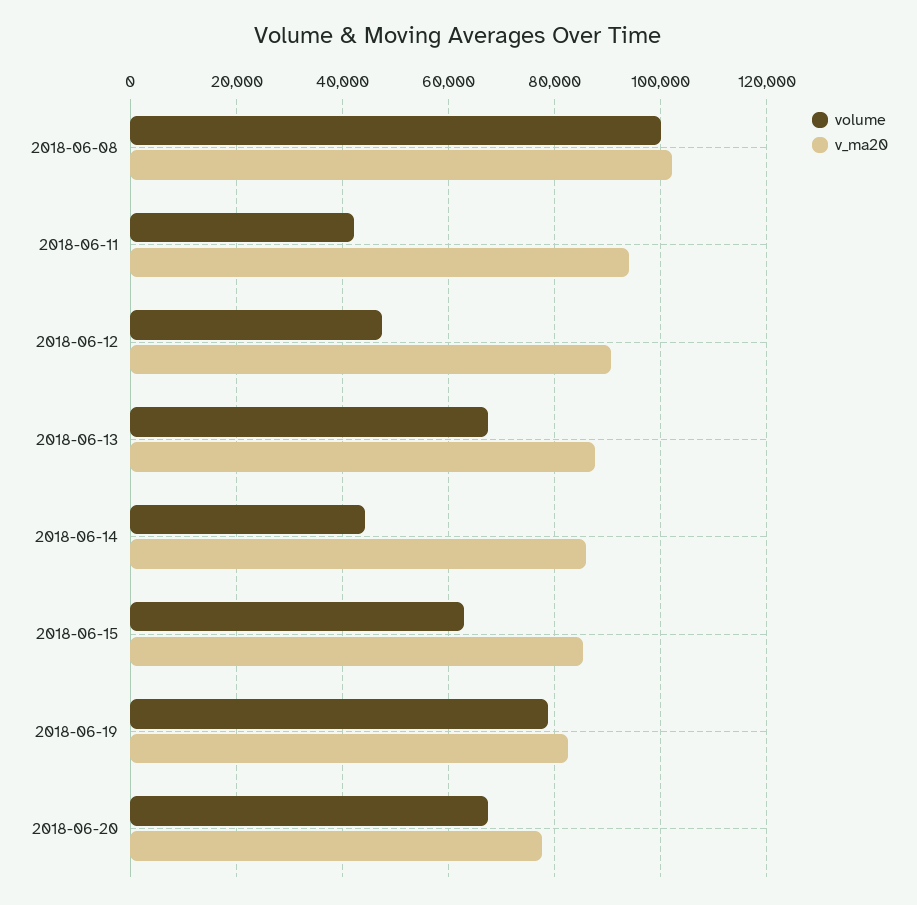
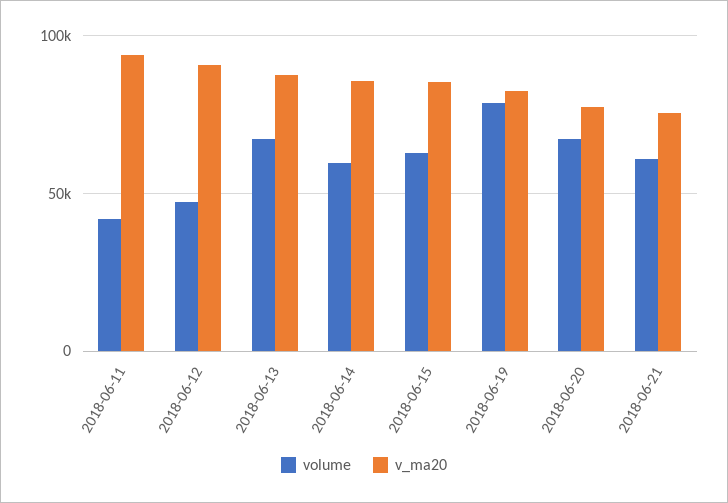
volume, 2018-06-08: 100000 -> none
v_ma20, 2018-06-08: 102000 -> none
volume, 2018-06-14: 44000 -> 60000
volume, 2018-06-21: none -> 60000
v_ma20, 2018-06-21: none -> 75000

